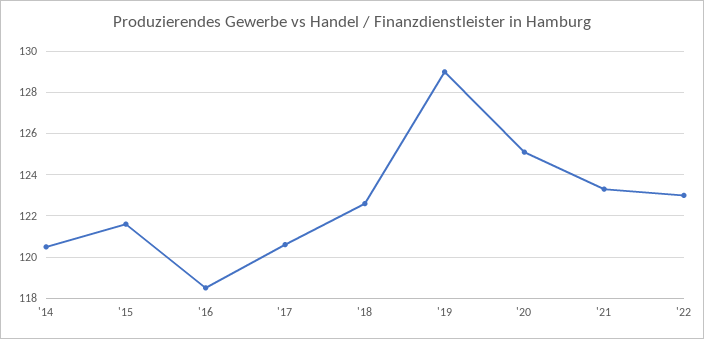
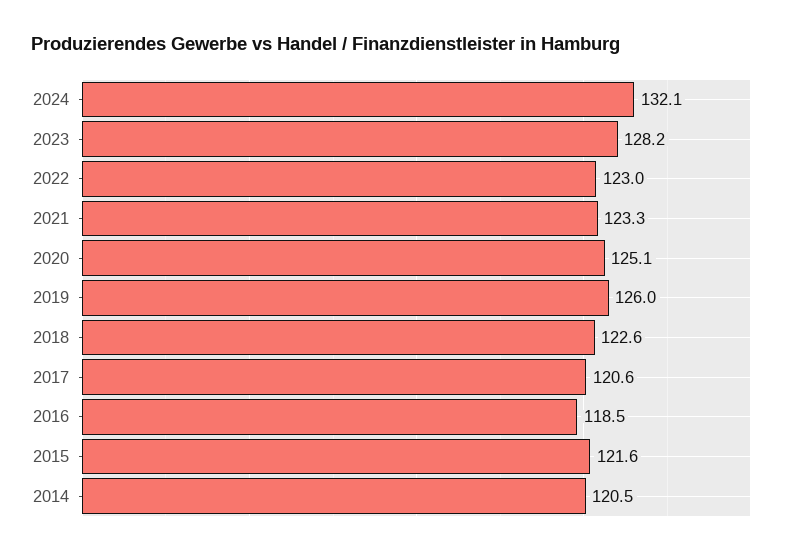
'19: 129 -> 126
2024: none -> 132.1
2023: none -> 128.2

